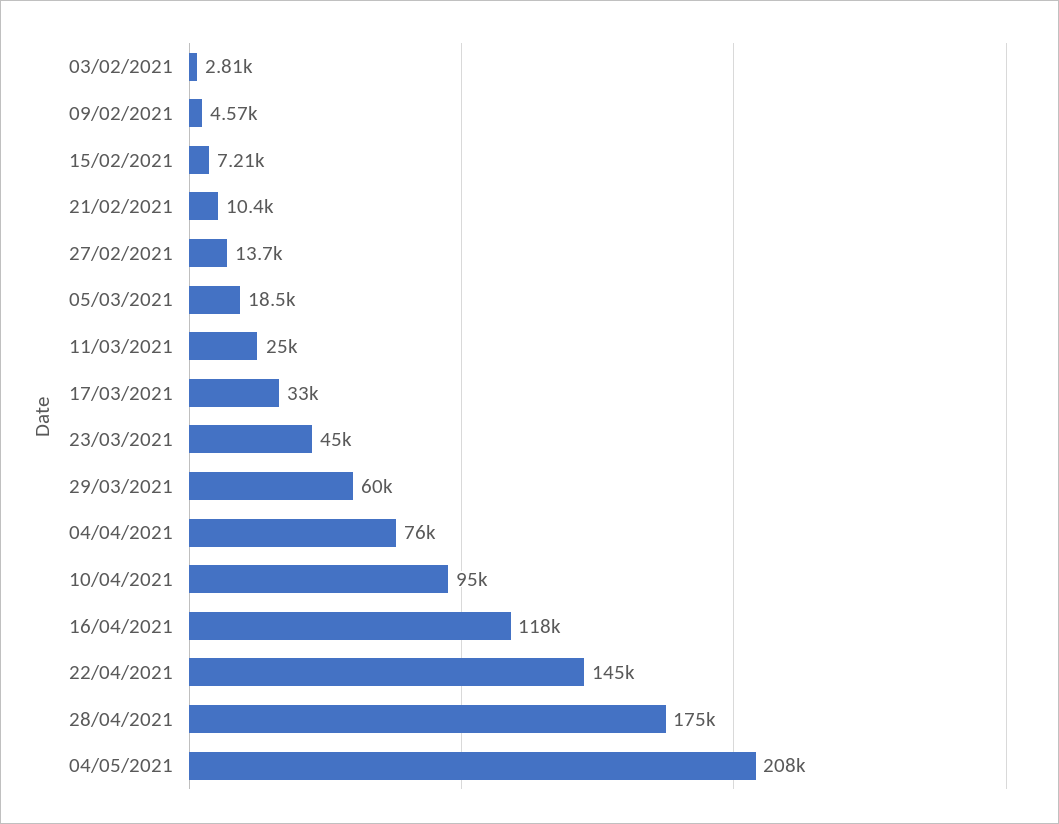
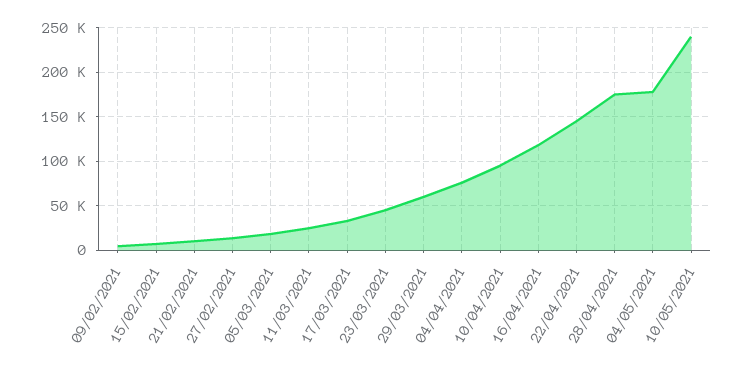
03/02/2021: 2810 -> none
04/05/2021: 208000 -> 180000
10/05/2021: none -> 240000

